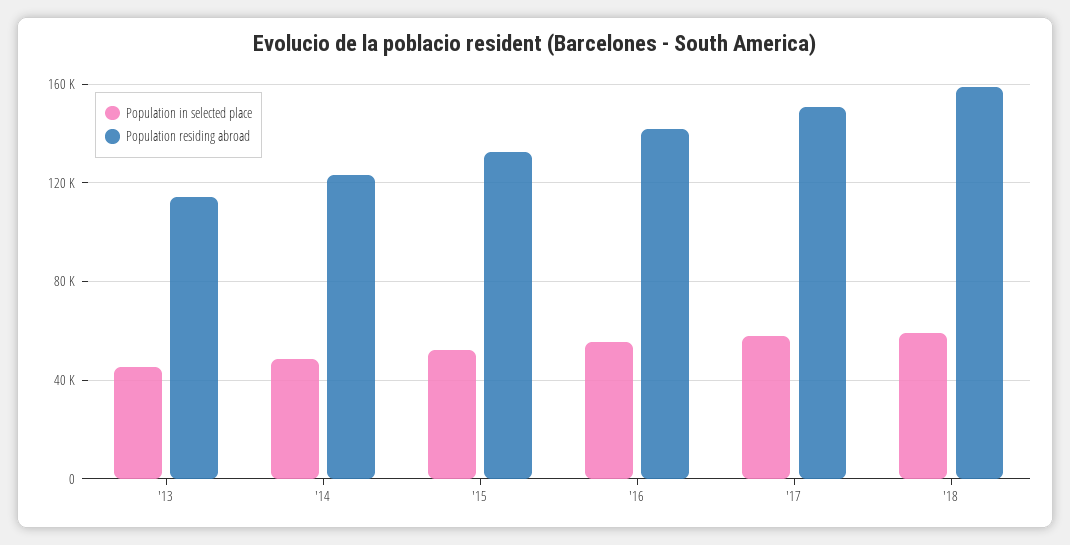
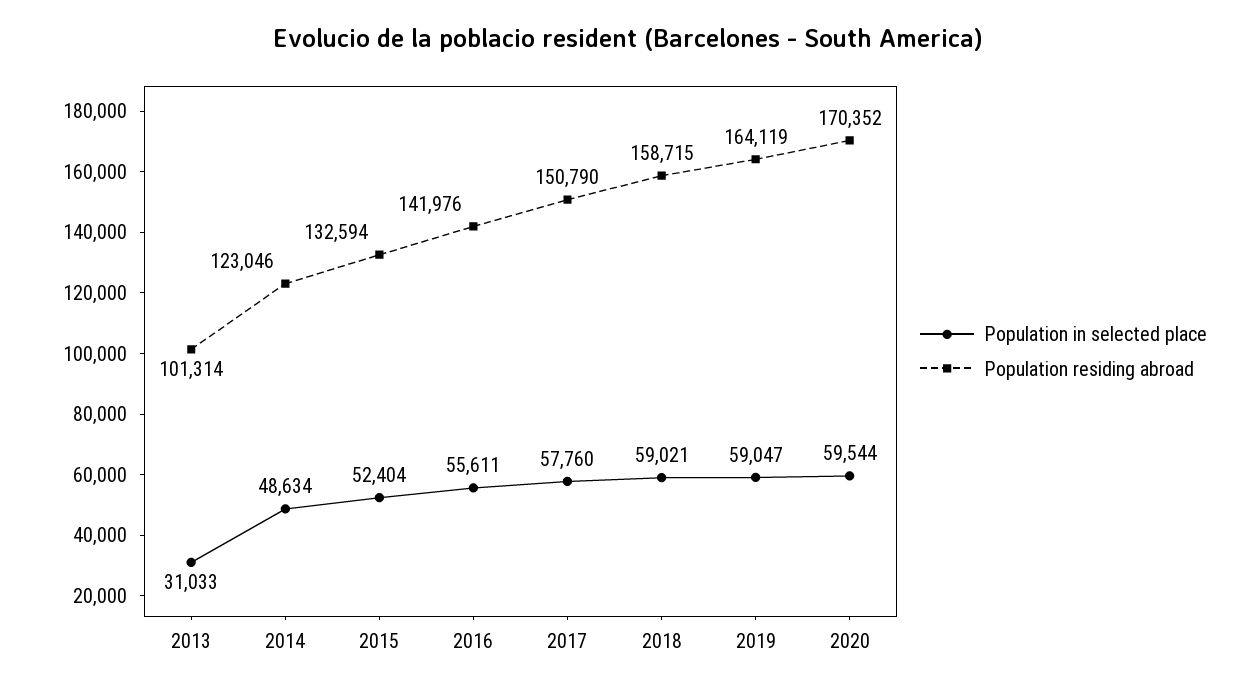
Population in selected place, '13: 45000 -> 31033
Population residing abroad, '13: 115000 -> 101314
Population in selected place, 2019: none -> 59047
Population residing abroad, 2019: none -> 164119
Population in selected place, 2020: none -> 59544
Population residing abroad, 2020: none -> 170352

